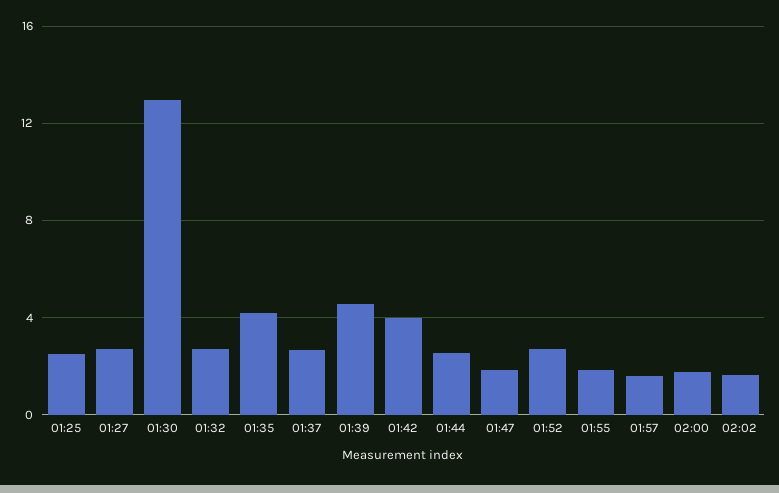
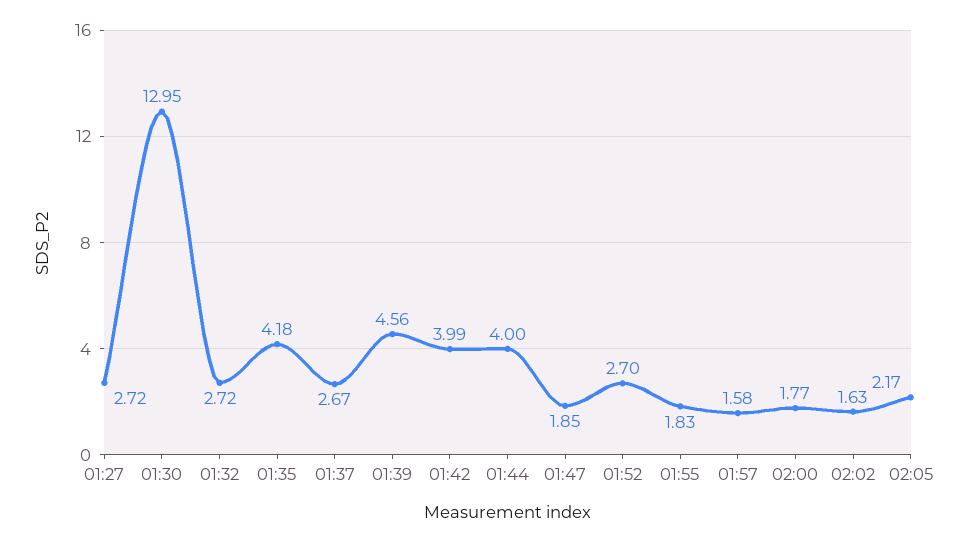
01:25: 2.5 -> none
01:44: 2.5 -> 4
02:05: none -> 2.17

